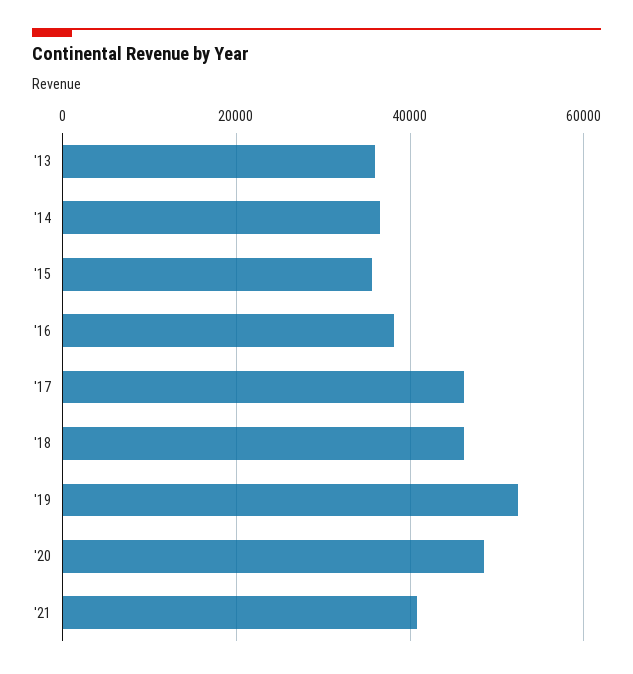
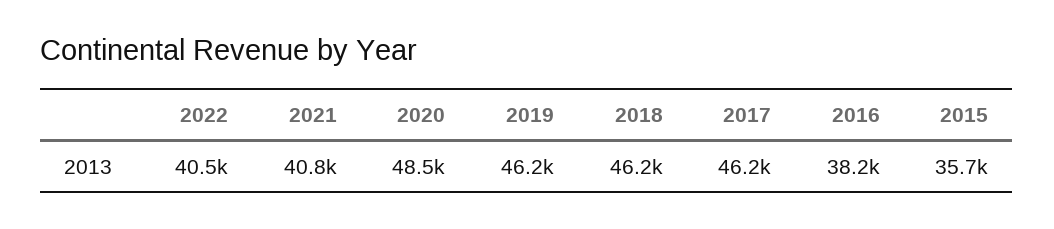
'13: 36000 -> none
'14: 36000 -> none
'19: 52000 -> 46200
2022: none -> 40500

